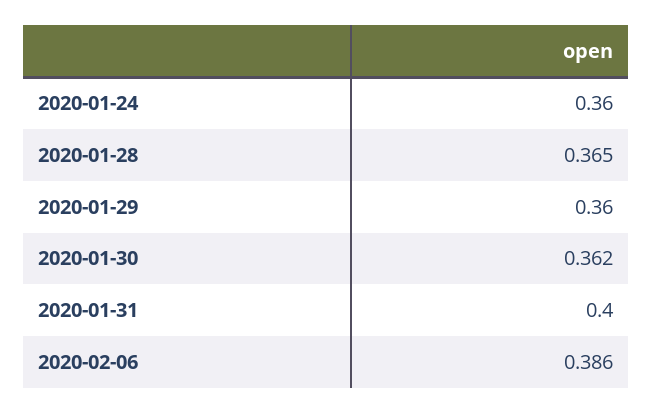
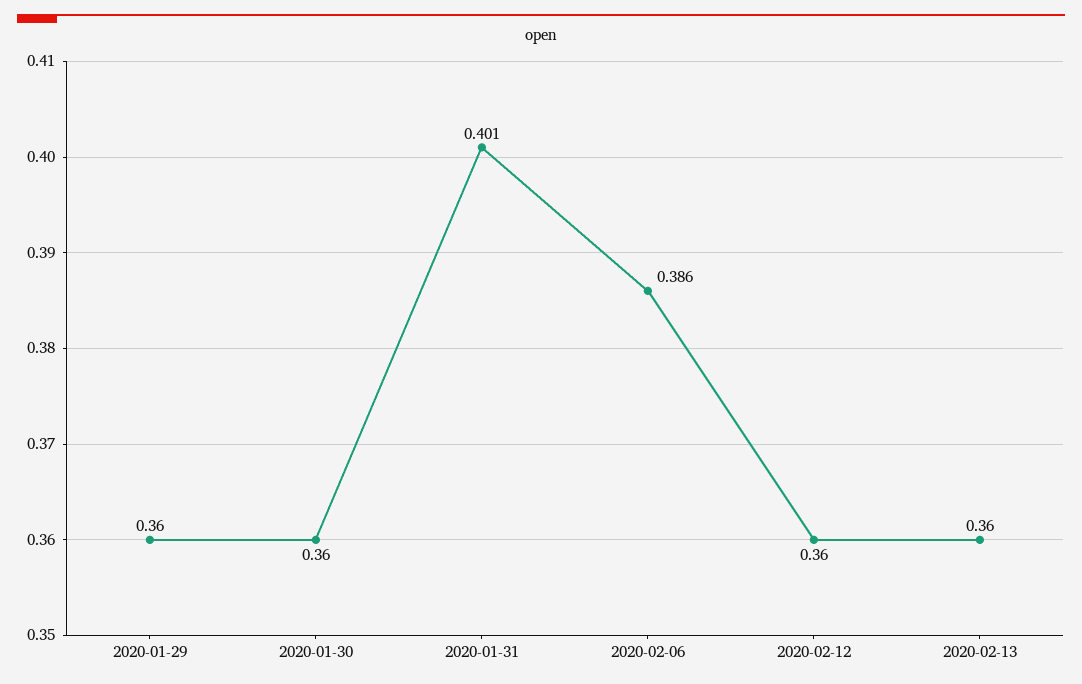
2020-01-24: 0.36 -> none
2020-01-28: 0.365 -> none
2020-01-30: 0.362 -> 0.36
2020-01-31: 0.4 -> 0.401
2020-02-12: none -> 0.36
2020-02-13: none -> 0.36

